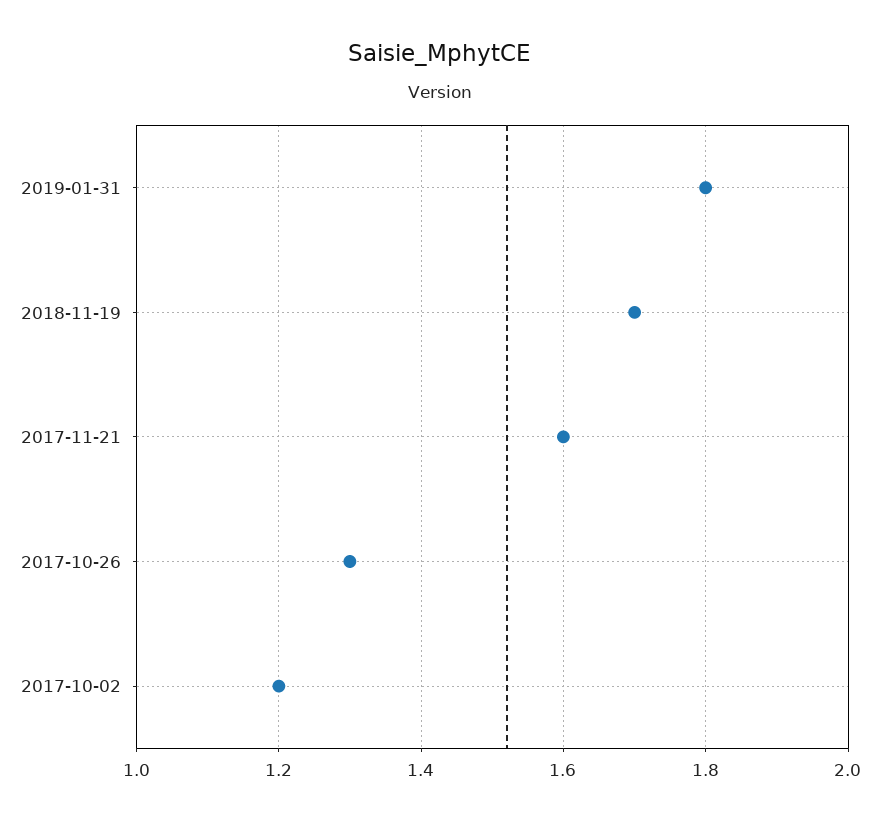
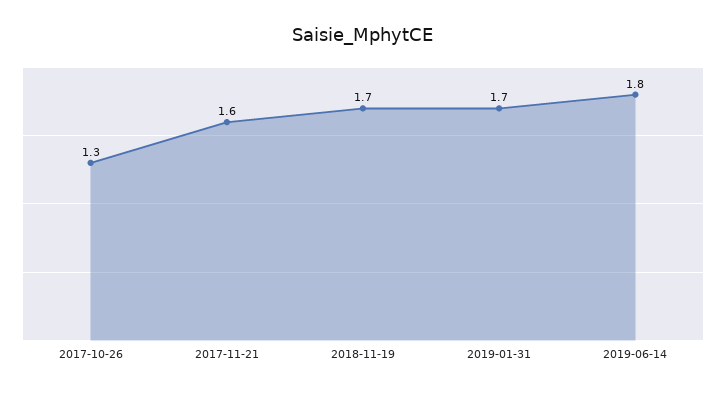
2019-01-31: 1.8 -> 1.7
2017-10-02: 1.2 -> none
2019-06-14: none -> 1.8

